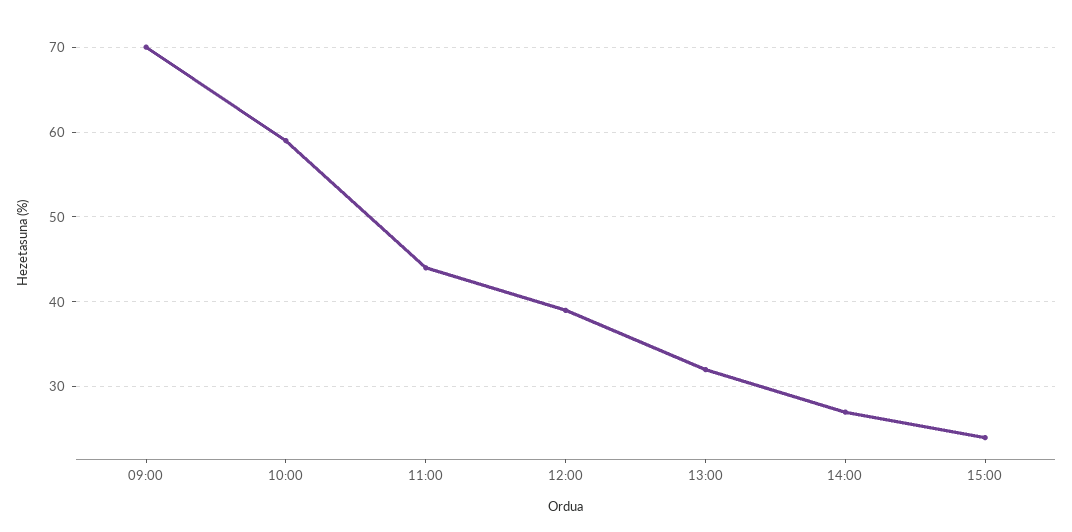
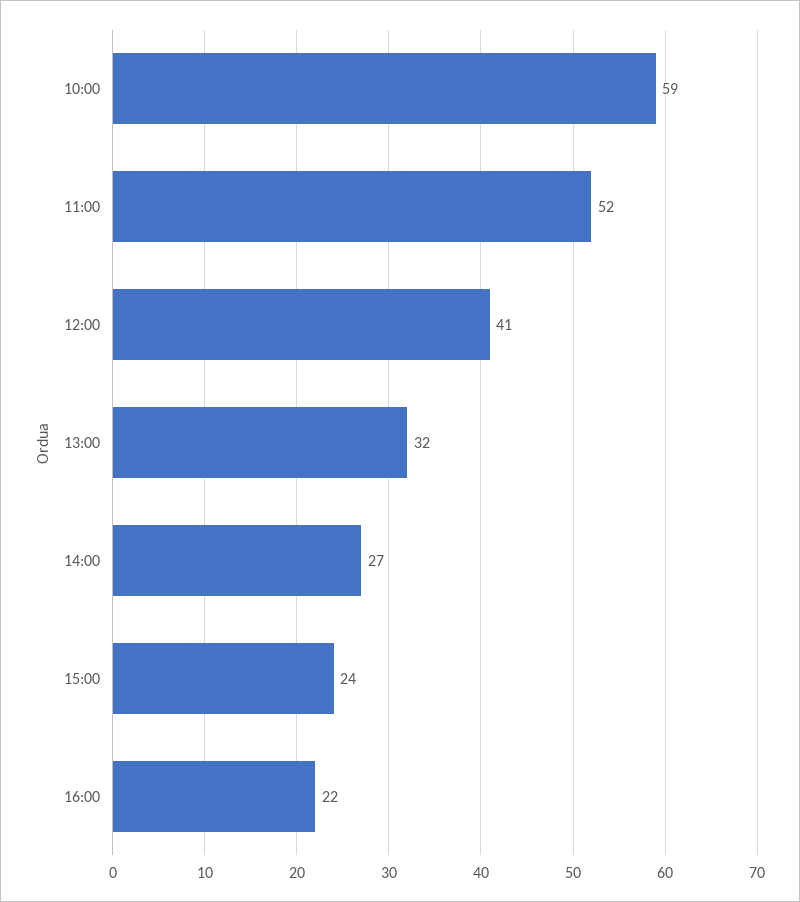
09:00: 70 -> none
11:00: 44 -> 52
12:00: 39 -> 41
16:00: none -> 22

